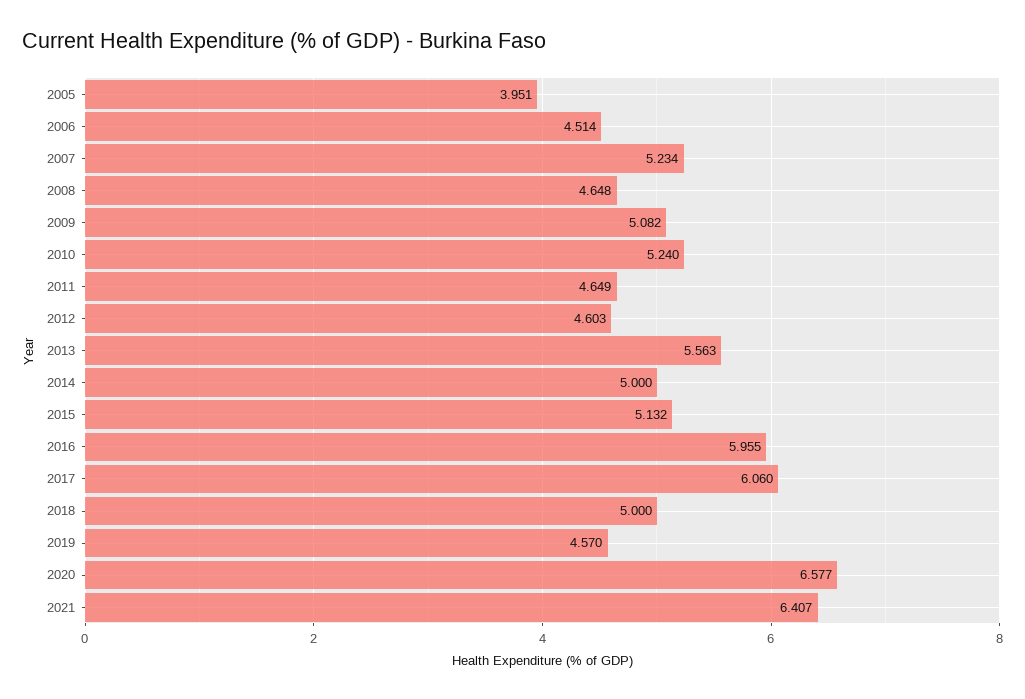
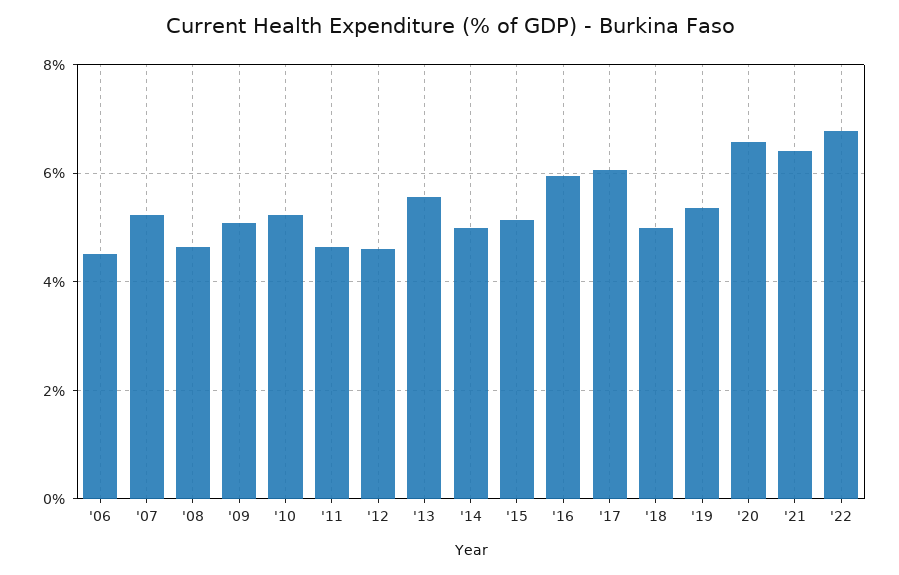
2005: 3.951 -> none
2019: 4.57 -> 5.4
'22: none -> 6.8

